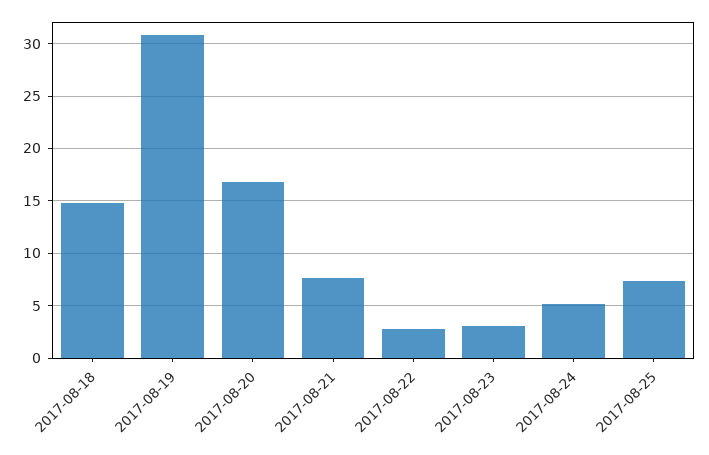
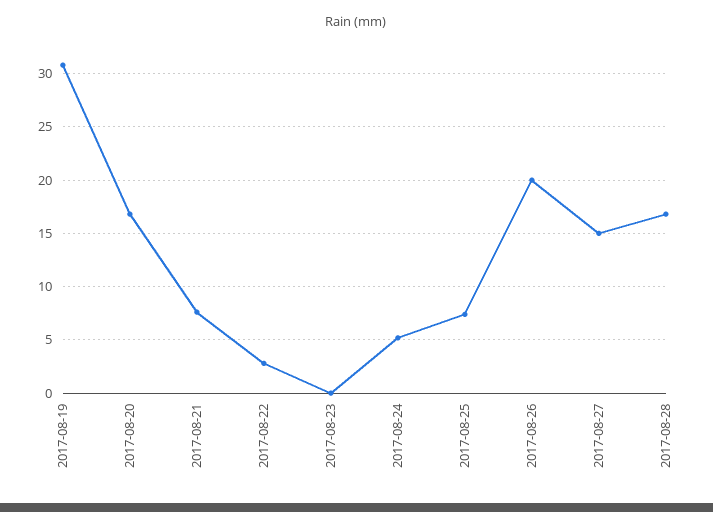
2017-08-18: 15 -> none
2017-08-23: 3 -> 0
2017-08-26: none -> 20
2017-08-27: none -> 15
2017-08-28: none -> 17

